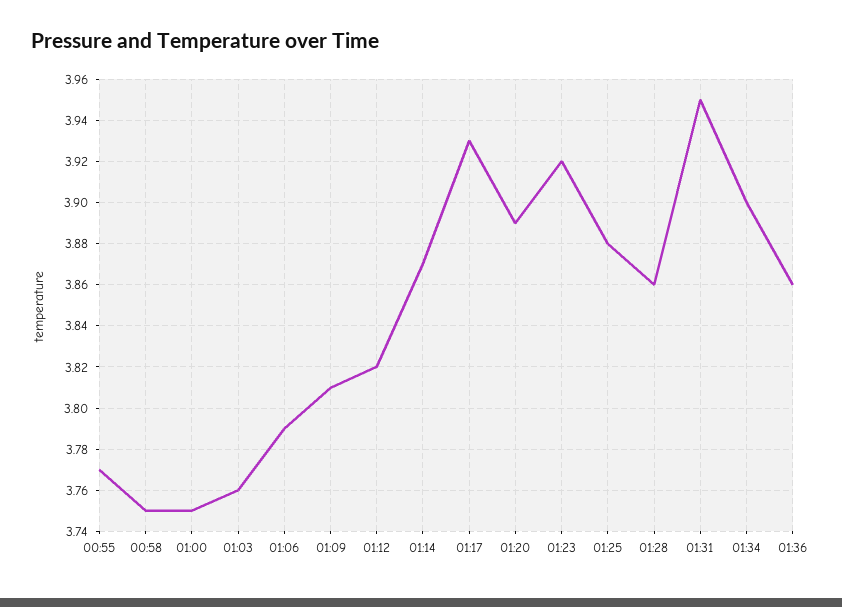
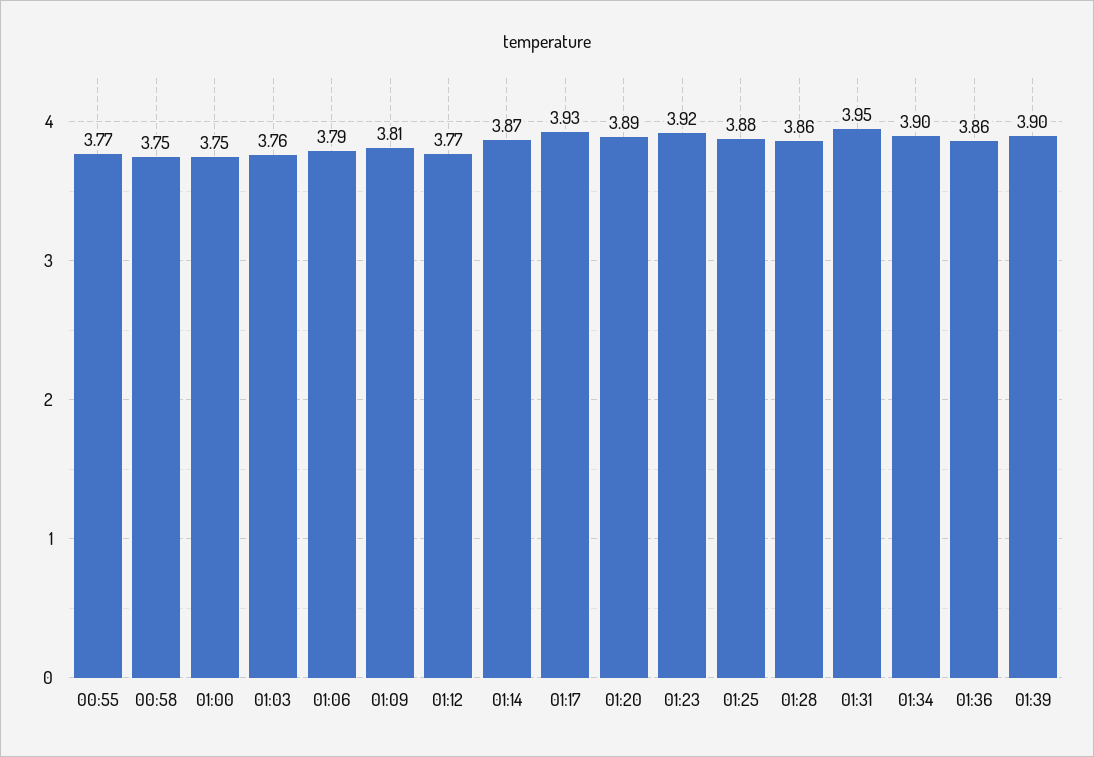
01:12: 3.82 -> 3.77
01:39: none -> 3.9

